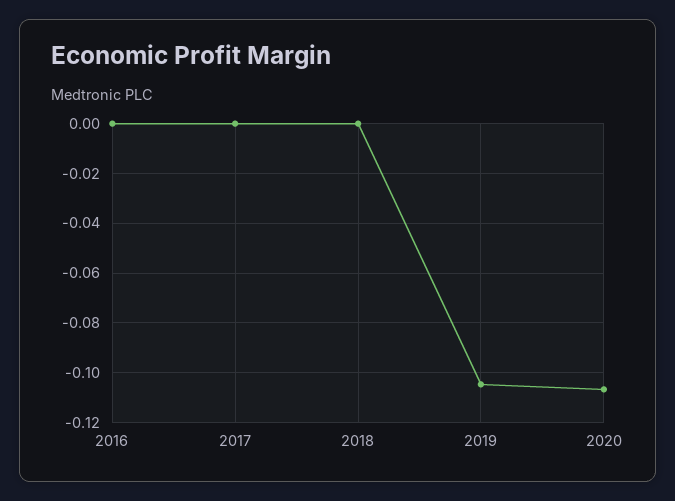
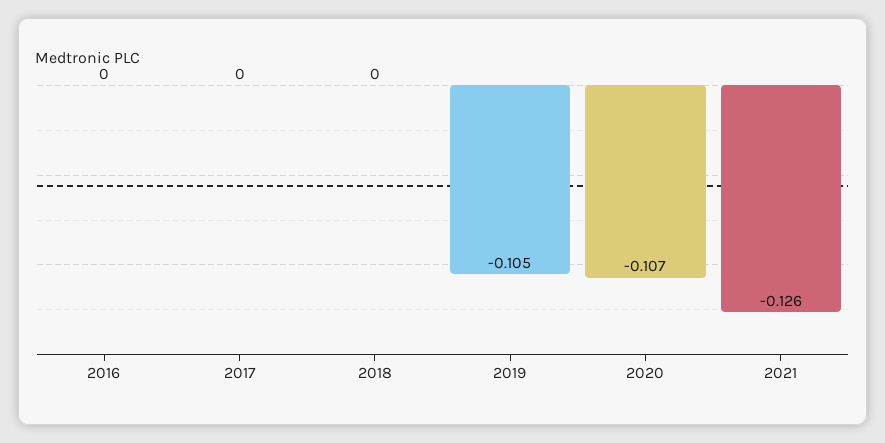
2021: none -> -0.126

